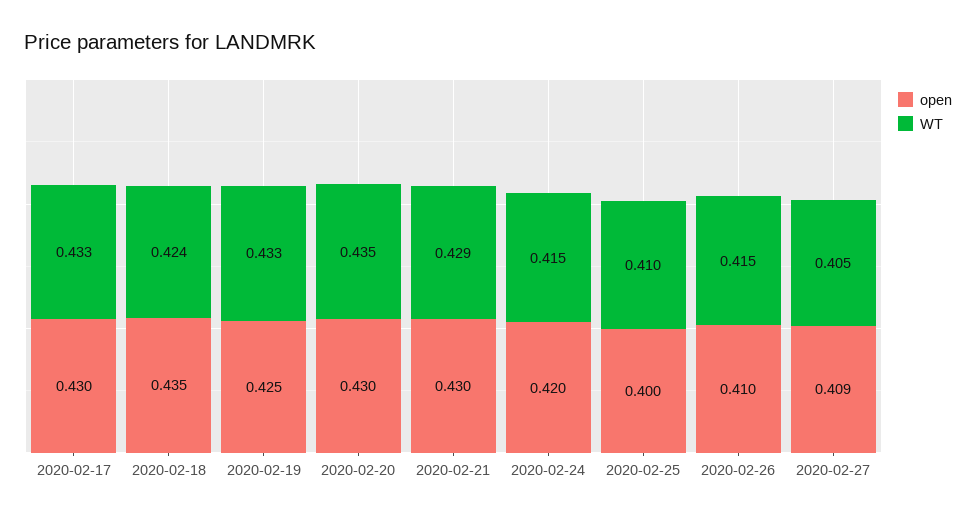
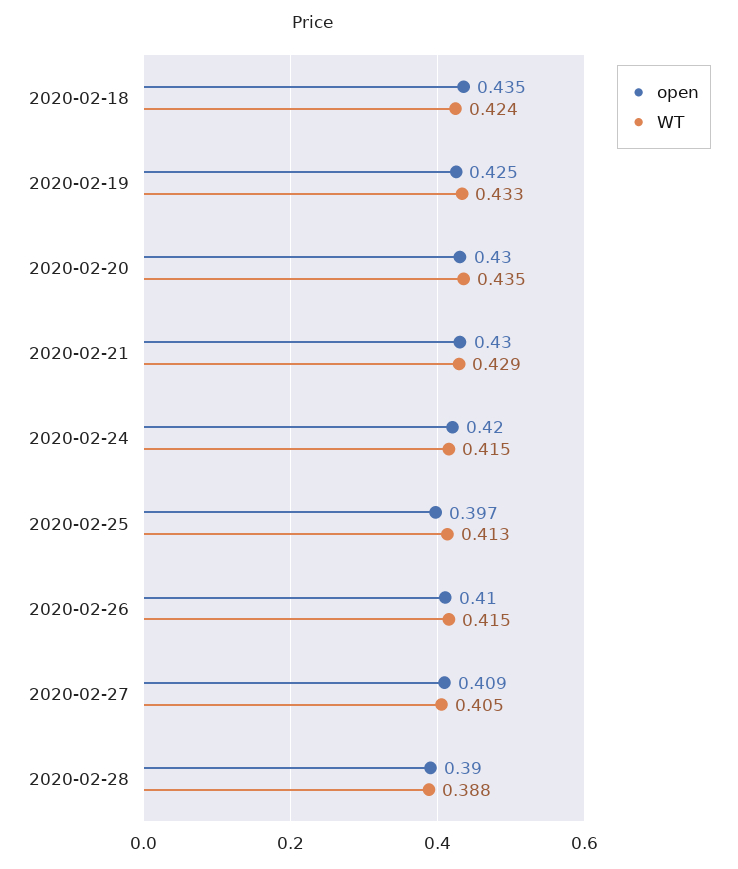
open, 2020-02-17: 0.43 -> none
WT, 2020-02-17: 0.433 -> none
open, 2020-02-25: 0.4 -> 0.397
WT, 2020-02-25: 0.41 -> 0.413
open, 2020-02-28: none -> 0.39
WT, 2020-02-28: none -> 0.388

